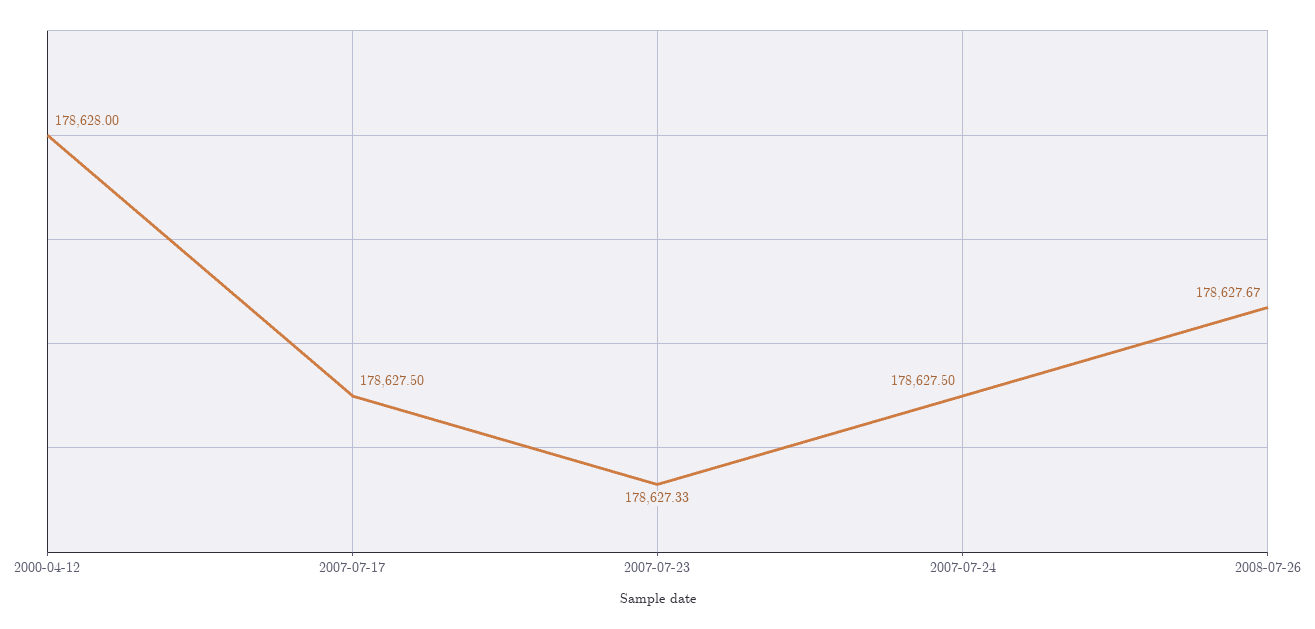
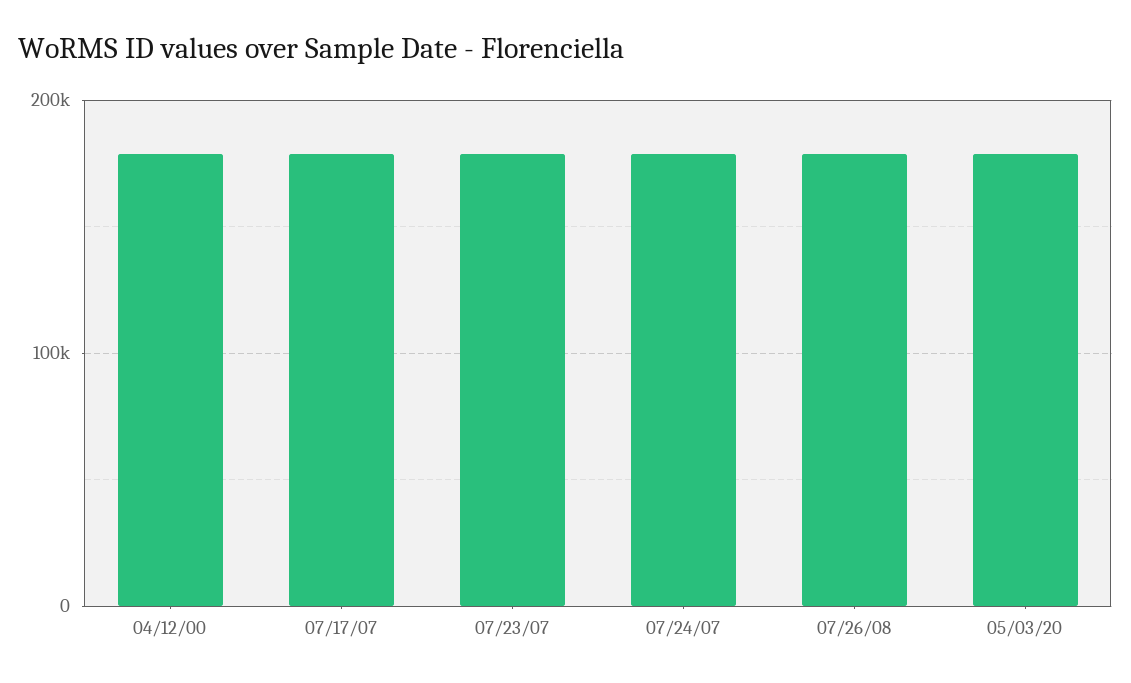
05/03/20: none -> 180000

